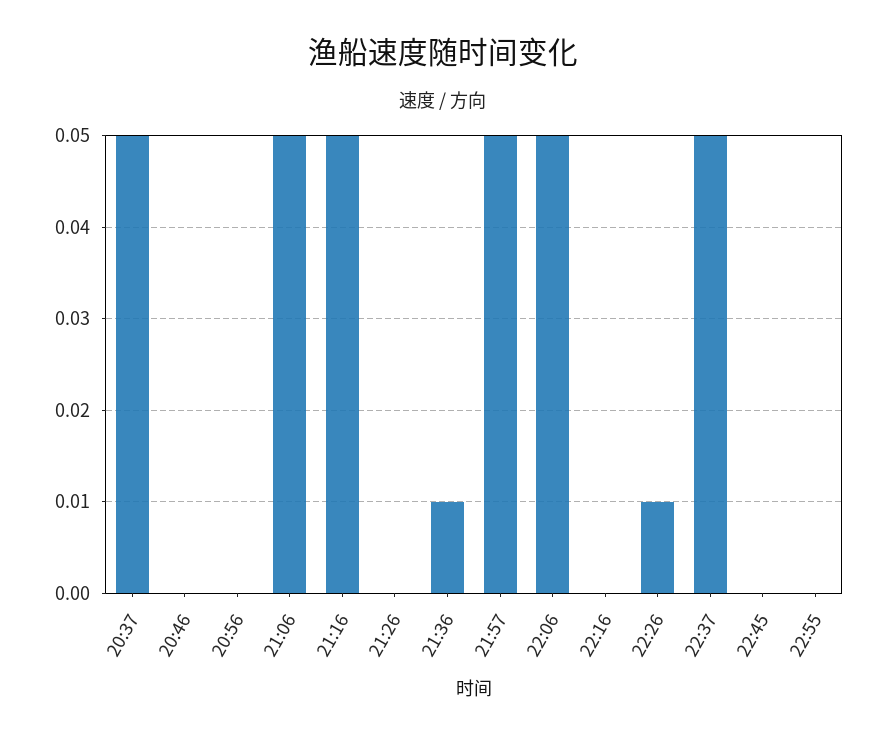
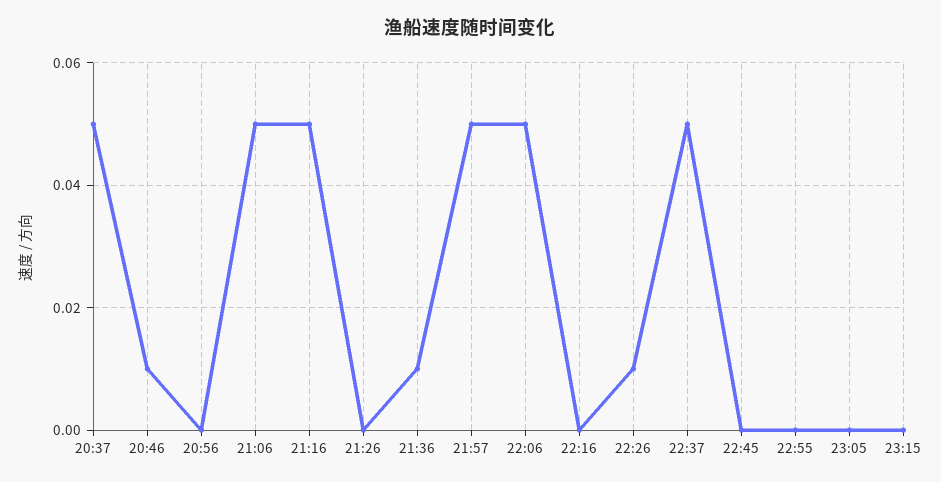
20:46: 0 -> 0.01
23:05: none -> 0
23:15: none -> 0

